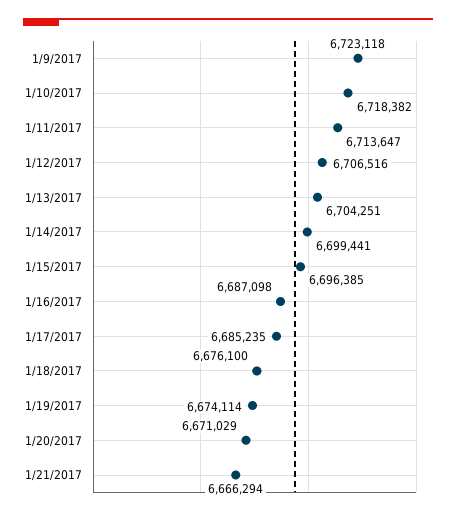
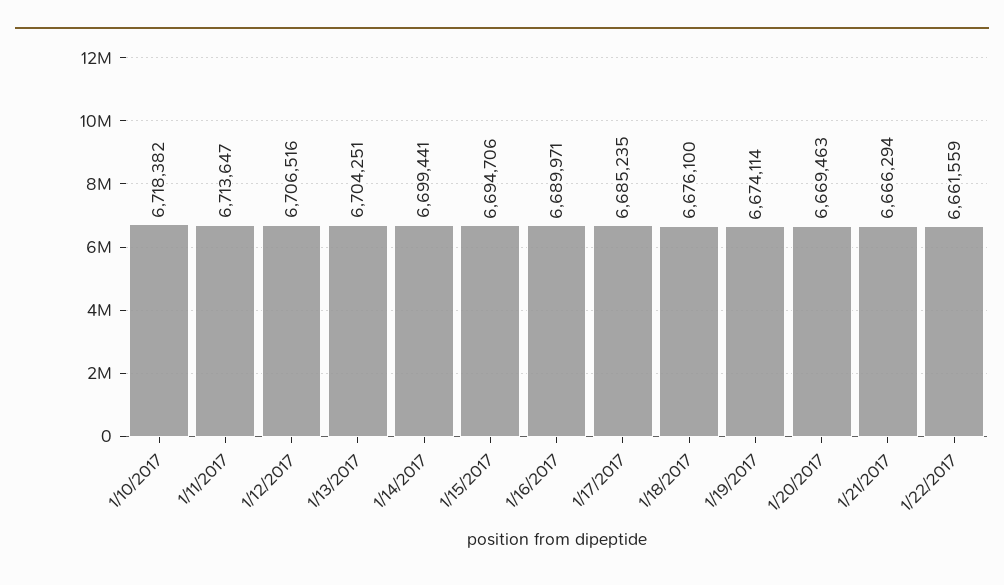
1/9/2017: 6723118 -> none
1/15/2017: 6696385 -> 6694706
1/16/2017: 6687098 -> 6689971
1/20/2017: 6671029 -> 6669463
1/22/2017: none -> 6661559

